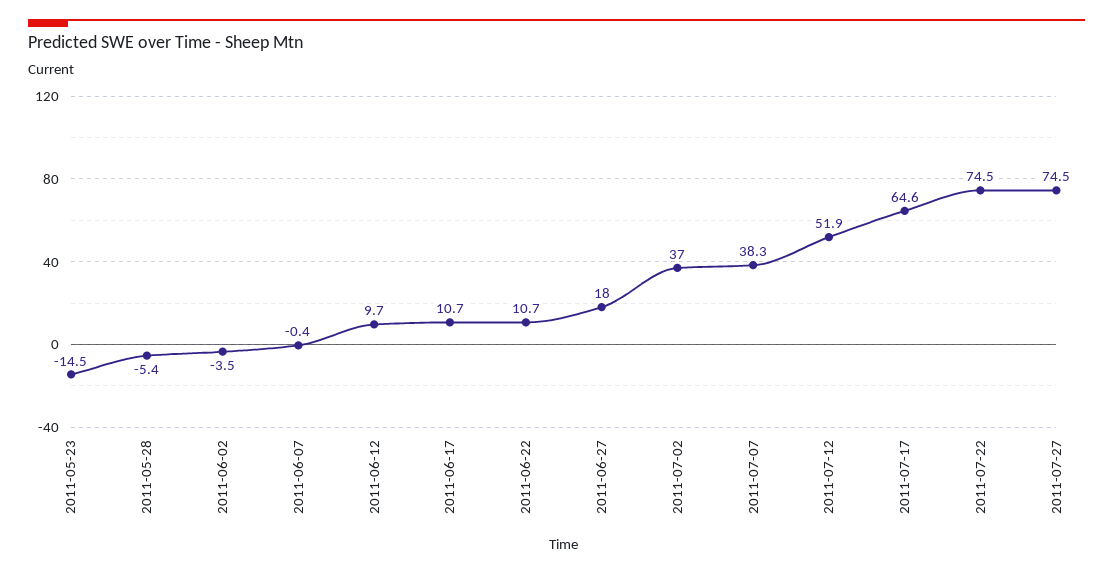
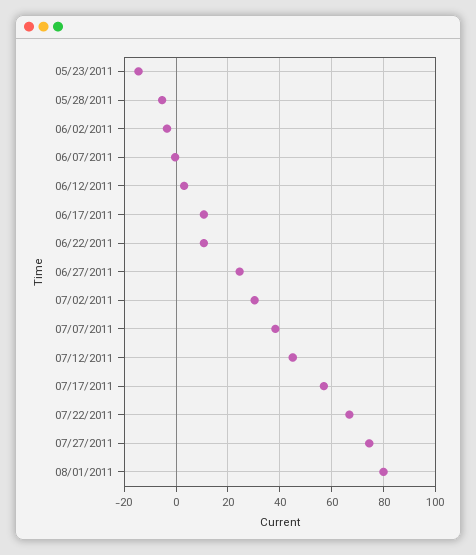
2011-06-12: 9.7 -> 2.5
2011-06-27: 18 -> 25
2011-07-02: 37 -> 30
2011-07-12: 51.9 -> 45
2011-07-17: 64.6 -> 57.5
2011-07-22: 74.5 -> 67.5
08/01/2011: none -> 80

